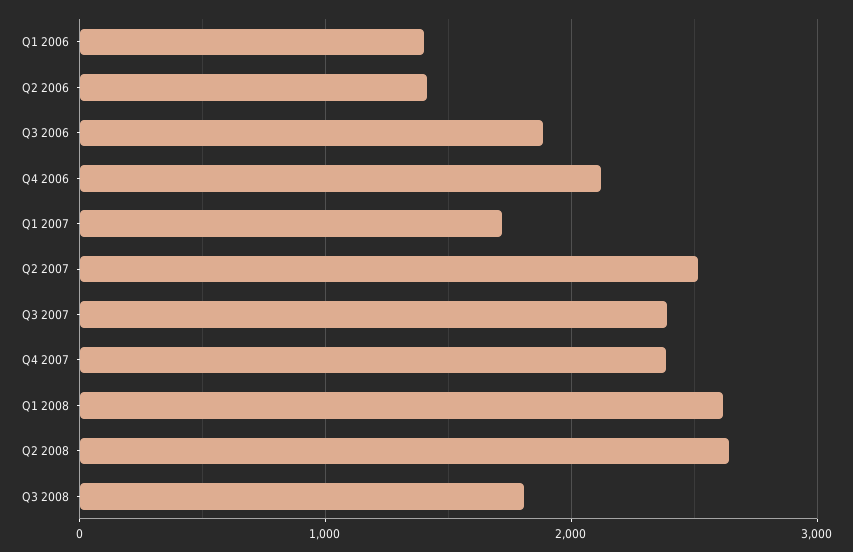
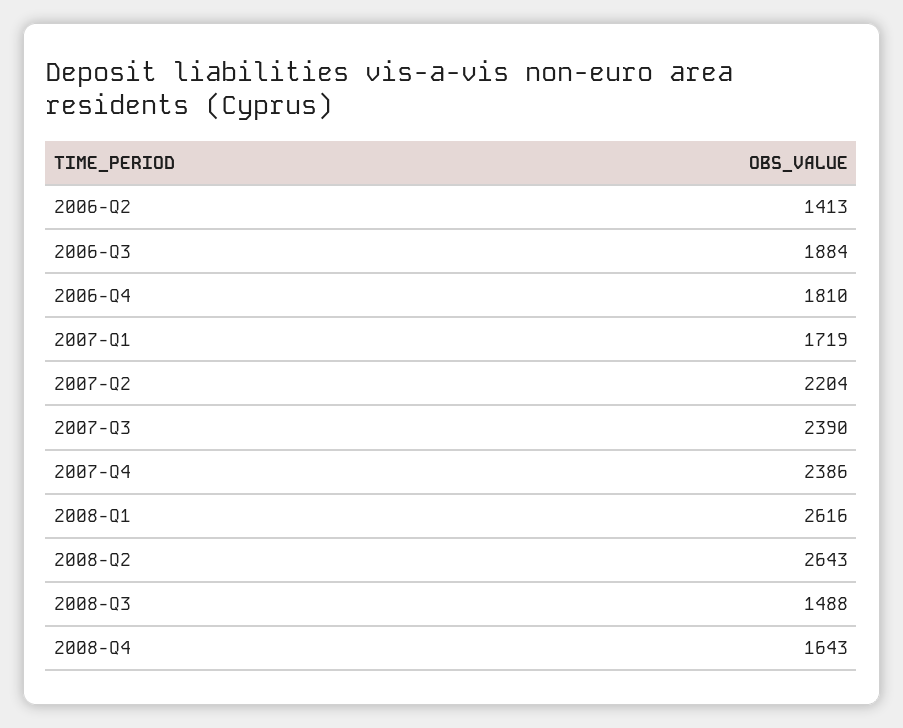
Q1 2006: 1400 -> none
Q4 2006: 2100 -> 1810
Q2 2007: 2500 -> 2204
Q3 2008: 1800 -> 1488
2008-Q4: none -> 1643

